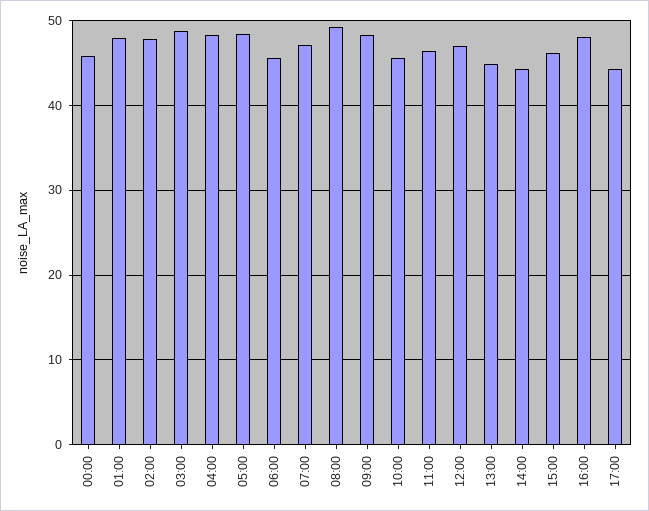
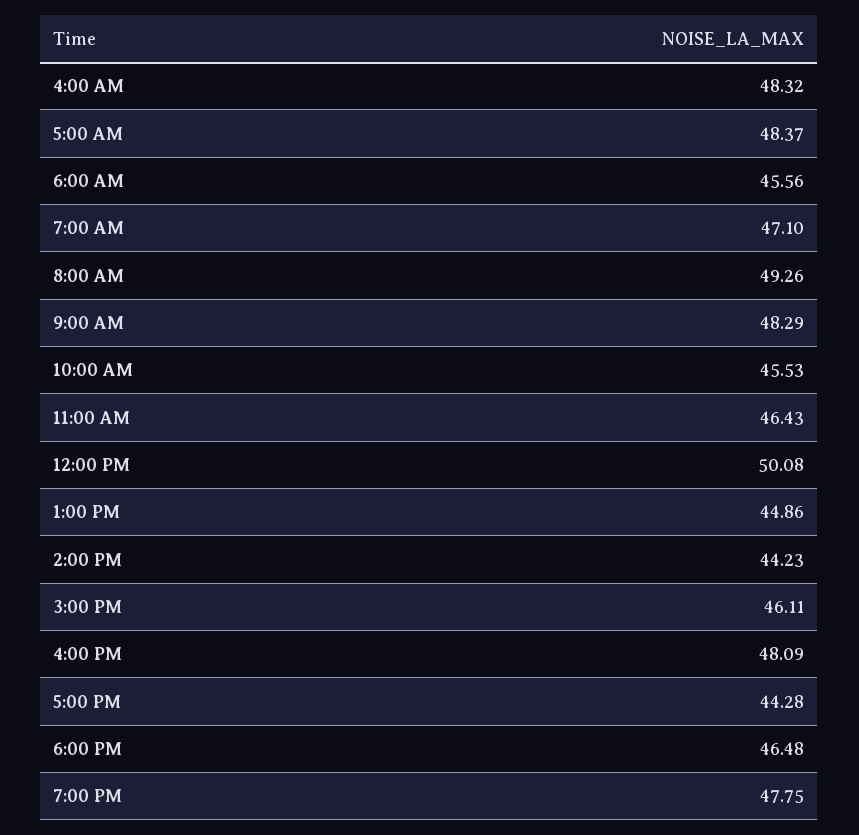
00:00: 46 -> none
01:00: 48 -> none
02:00: 48 -> none
03:00: 49 -> none
12:00: 47 -> 50.08
6:00 PM: none -> 46.48
7:00 PM: none -> 47.75

